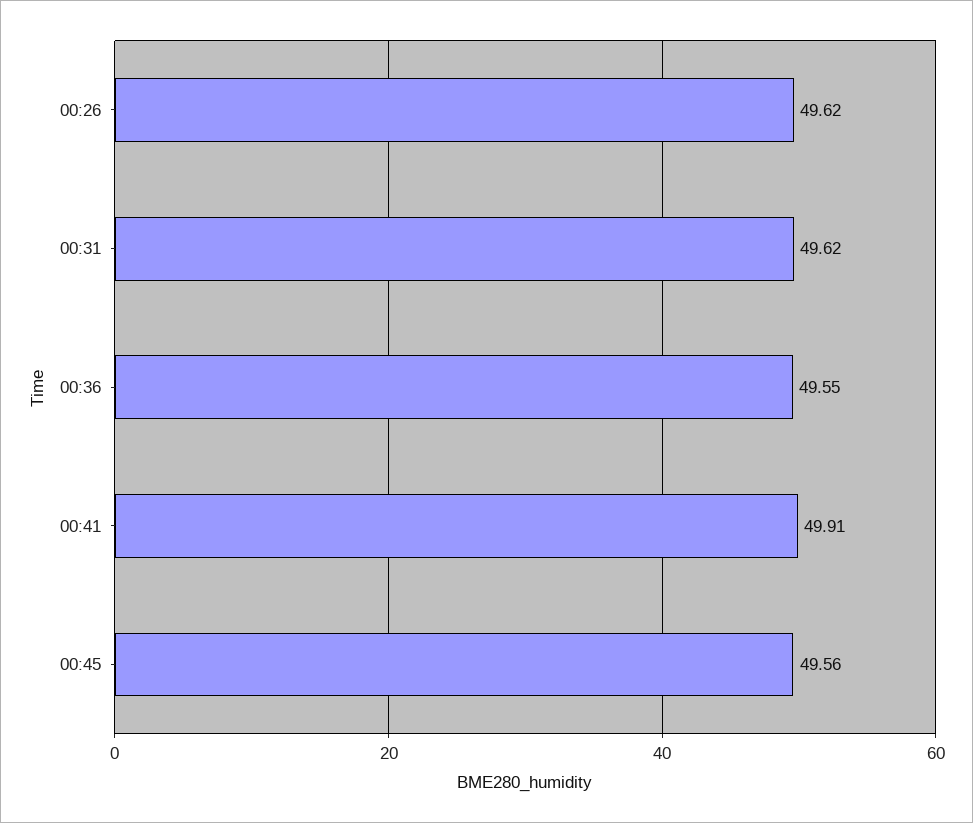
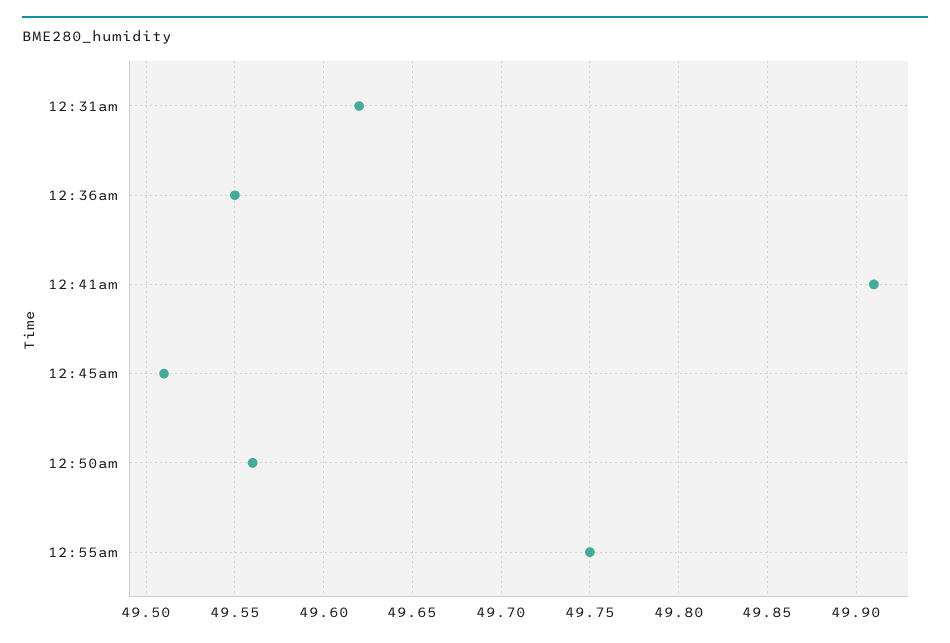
00:26: 49.62 -> none
00:45: 49.56 -> 49.51
12:50am: none -> 49.56
12:55am: none -> 49.75

